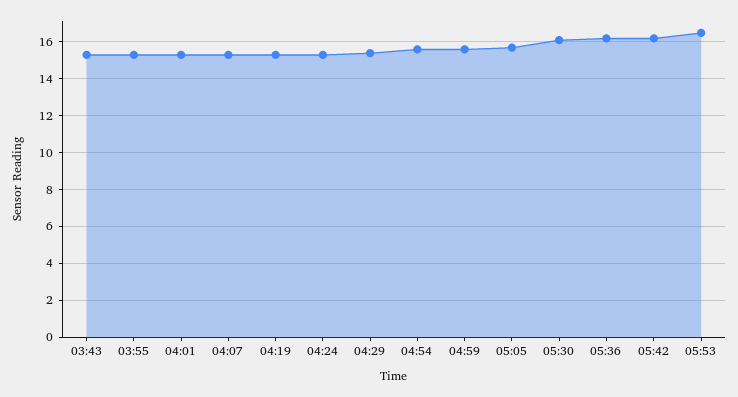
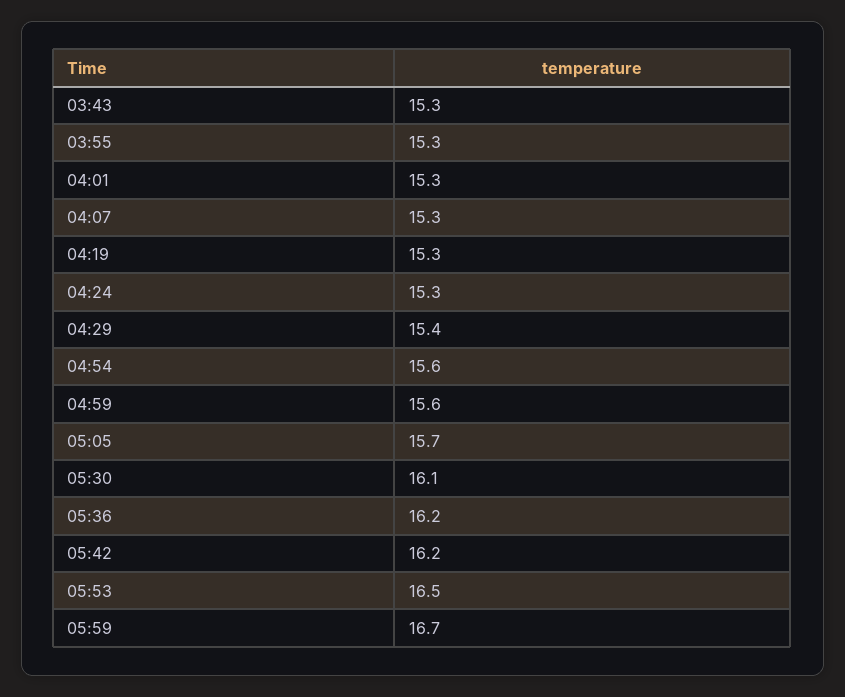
05:59: none -> 16.7

